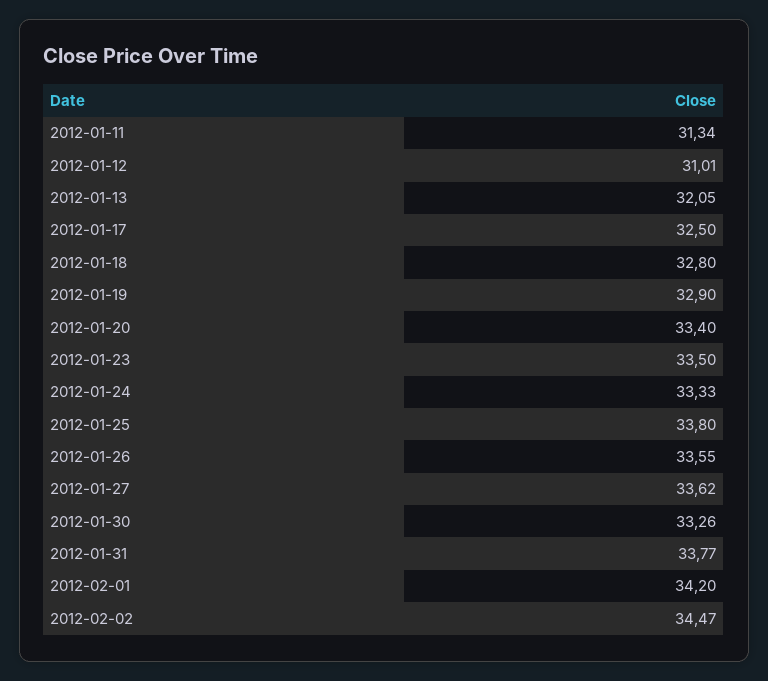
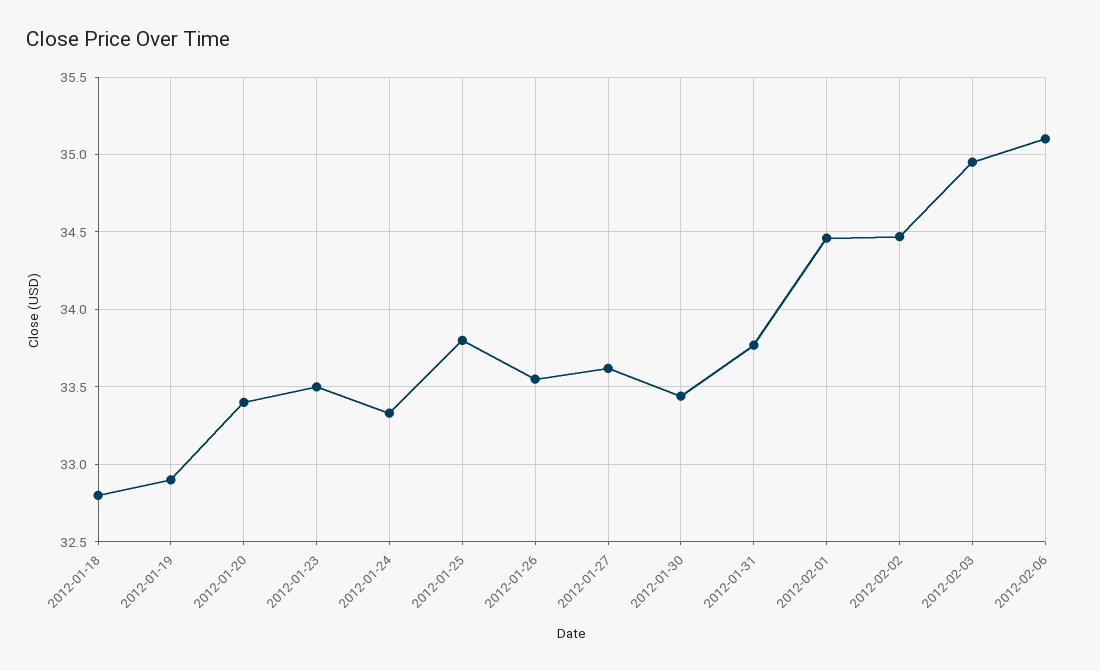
2012-01-11: 31.34 -> none
2012-01-12: 31.01 -> none
2012-01-13: 32.05 -> none
2012-01-17: 32.5 -> none
2012-01-30: 33.26 -> 33.45
2012-02-01: 34.2 -> 34.45
2012-02-03: none -> 34.95
2012-02-06: none -> 35.1

